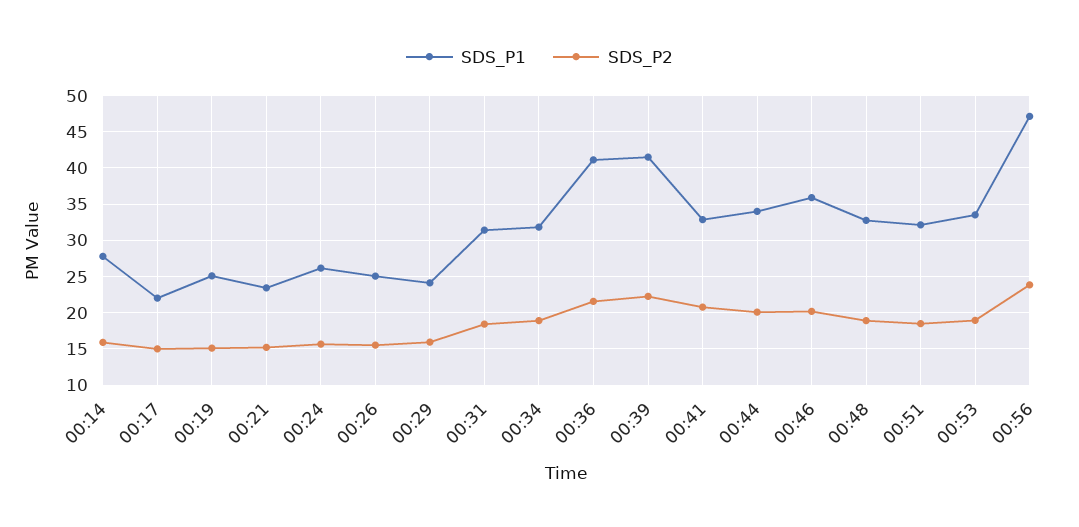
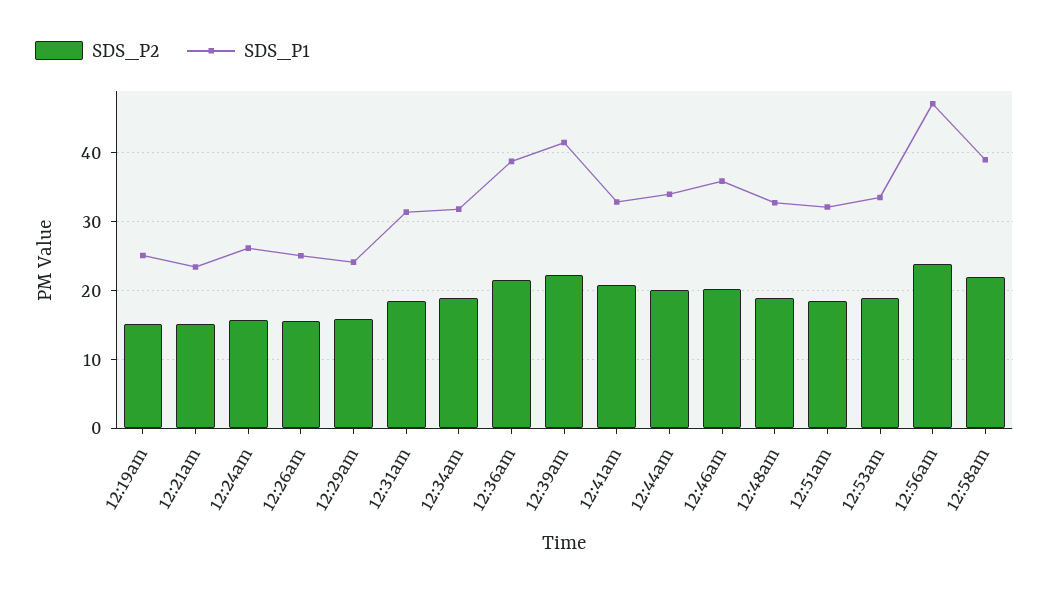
SDS_P1, 00:14: 28 -> none
SDS_P2, 00:14: 16 -> none
SDS_P1, 00:17: 22 -> none
SDS_P2, 00:17: 15 -> none
SDS_P1, 00:36: 41 -> 39
SDS_P2, 12:58am: none -> 22
SDS_P1, 12:58am: none -> 39

